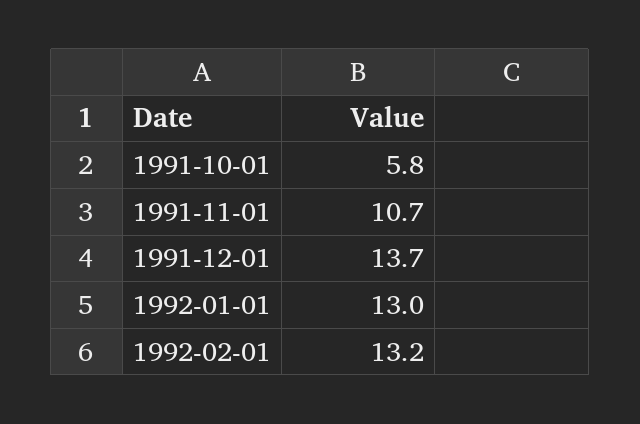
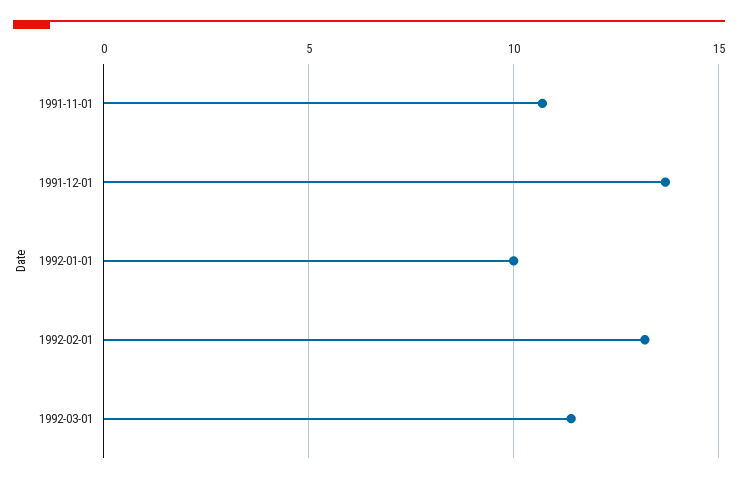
1991-10-01: 5.8 -> none
1992-01-01: 13 -> 10
1992-03-01: none -> 11.5

